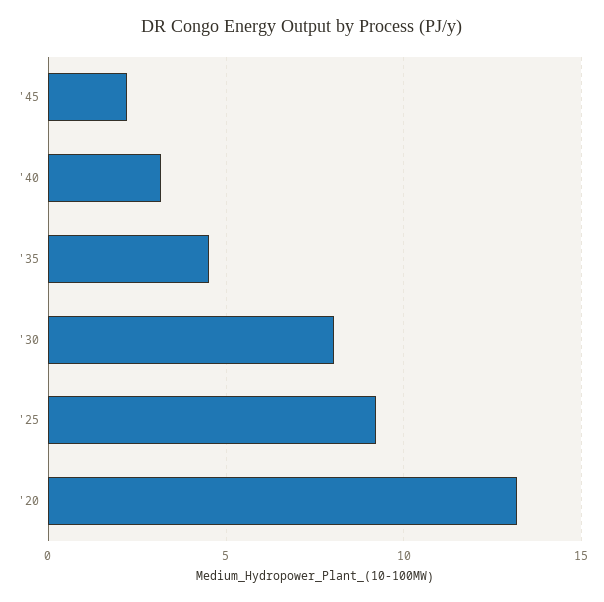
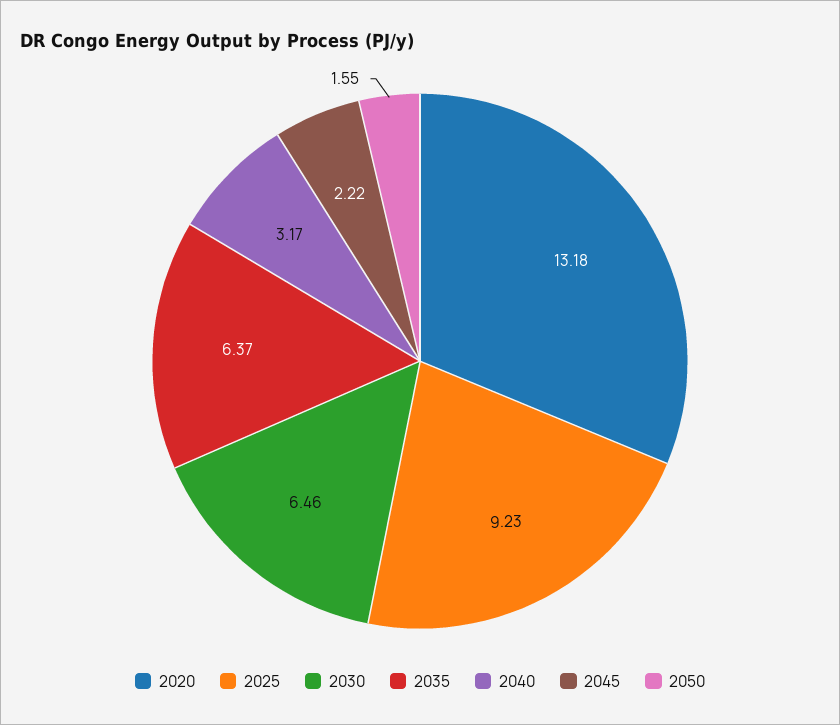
'35: 4.5 -> 6.37
'30: 8 -> 6.46
2050: none -> 1.55

